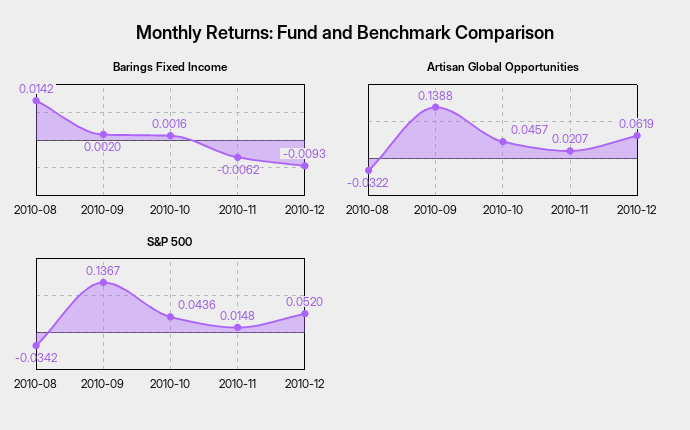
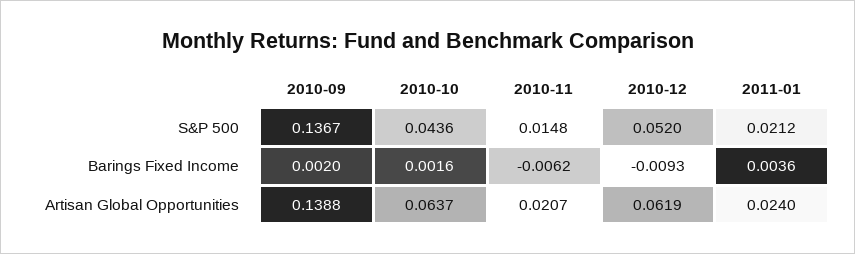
Barings Fixed Income, 2010-08: 0.0142 -> none
Artisan Global Opportunities, 2010-08: -0.0322 -> none
Artisan Global Opportunities, 2010-10: 0.0457 -> 0.0637
S&P 500, 2010-08: -0.0342 -> none
S&P 500, 2011-01: none -> 0.0212
Barings Fixed Income, 2011-01: none -> 0.0036
Artisan Global Opportunities, 2011-01: none -> 0.024

